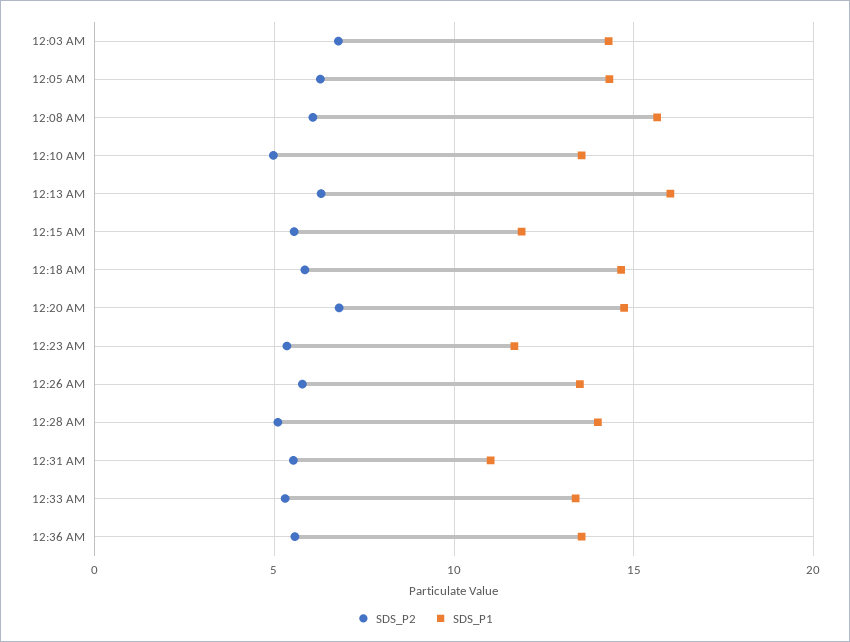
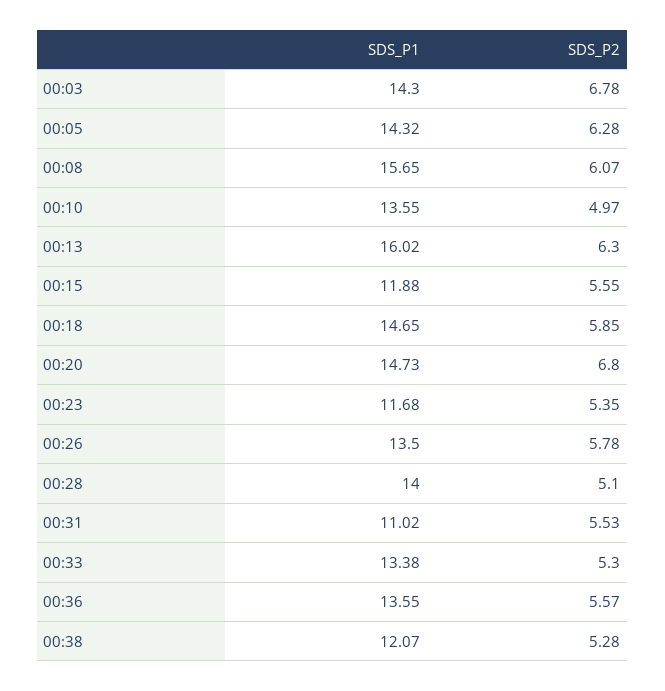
SDS_P1, 00:38: none -> 12.07
SDS_P2, 00:38: none -> 5.28

